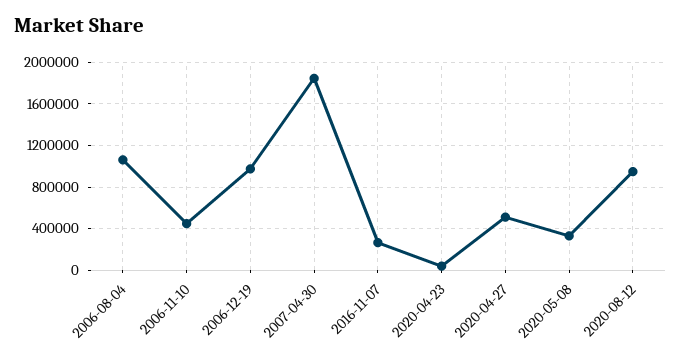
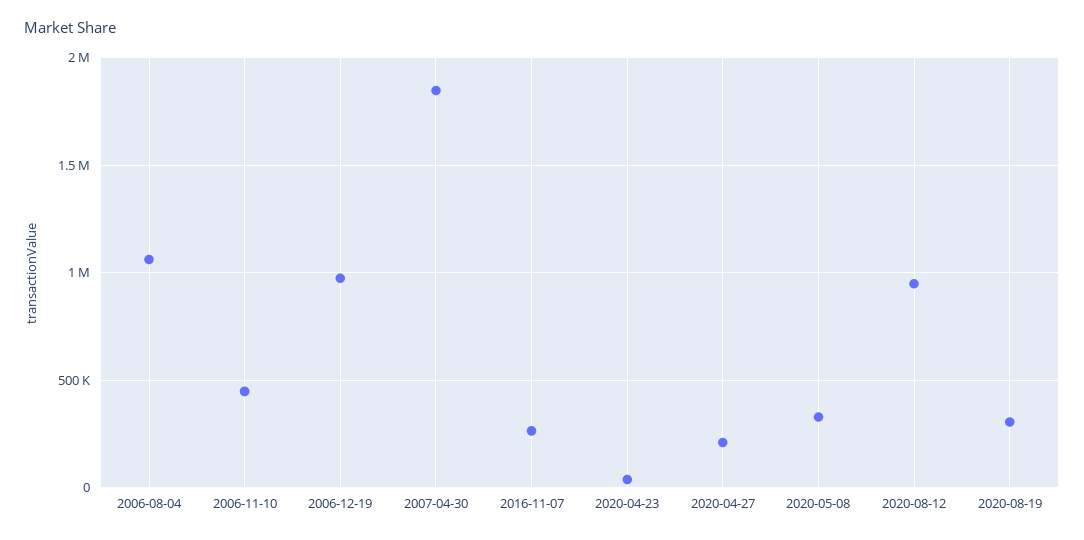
2020-04-27: 500000 -> 200000
2020-08-19: none -> 300000

